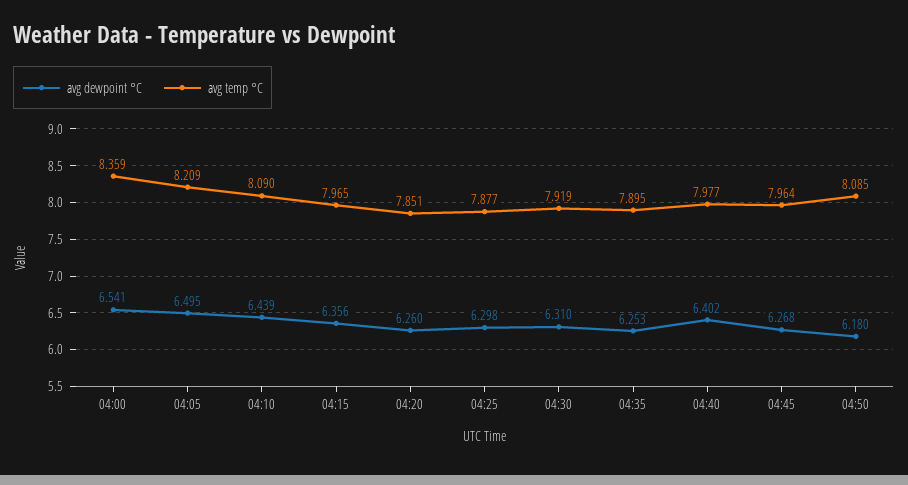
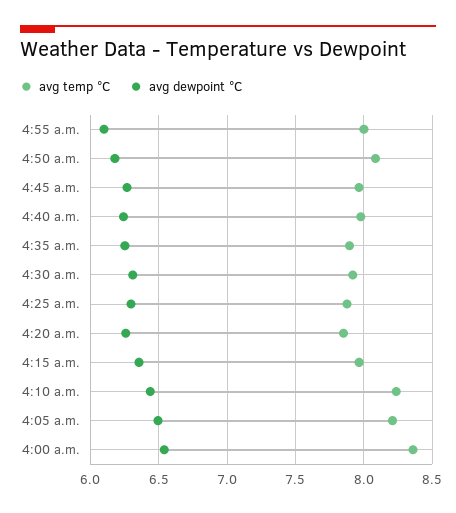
avg temp °C, 04:10: 8.09 -> 8.25
avg dewpoint °C, 04:40: 6.402 -> 6.25
avg temp °C, 4:55 a.m.: none -> 8
avg dewpoint °C, 4:55 a.m.: none -> 6.1

